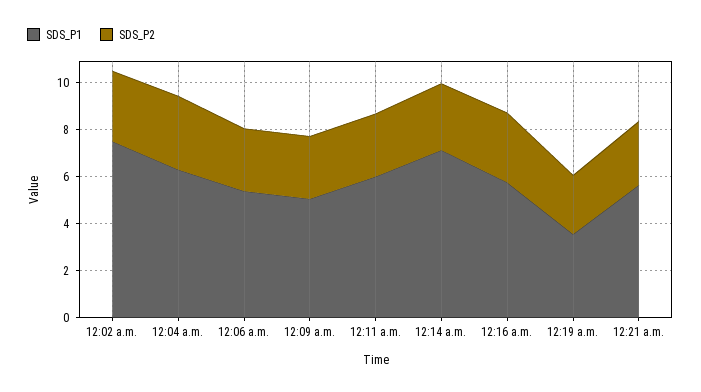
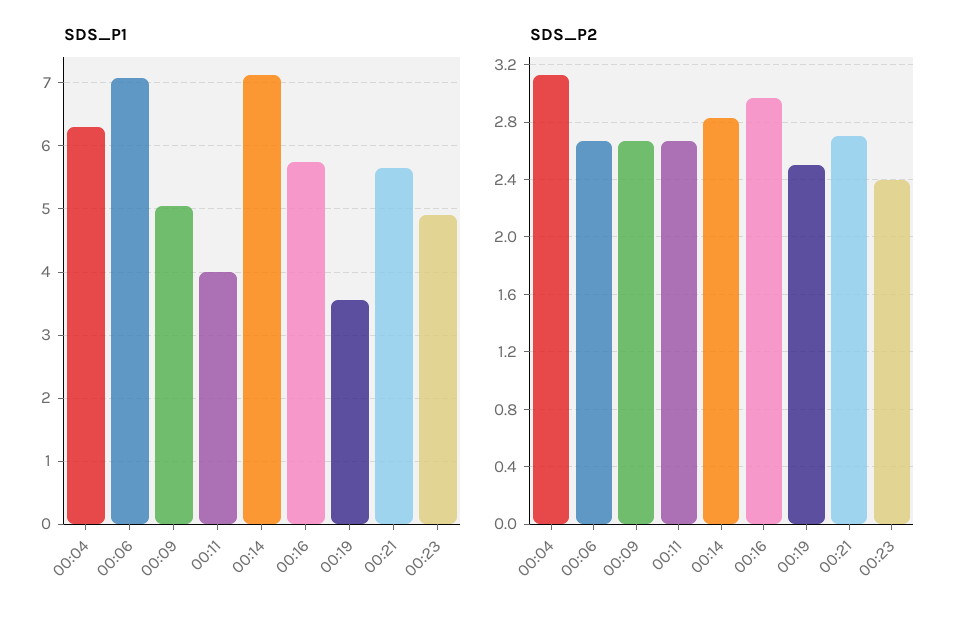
SDS_P1, 12:02 a.m.: 7.5 -> none
SDS_P2, 12:02 a.m.: 3 -> none
SDS_P1, 12:06 a.m.: 5.5 -> 7.1
SDS_P1, 12:11 a.m.: 6 -> 4
SDS_P1, 00:23: none -> 4.9
SDS_P2, 00:23: none -> 2.4

